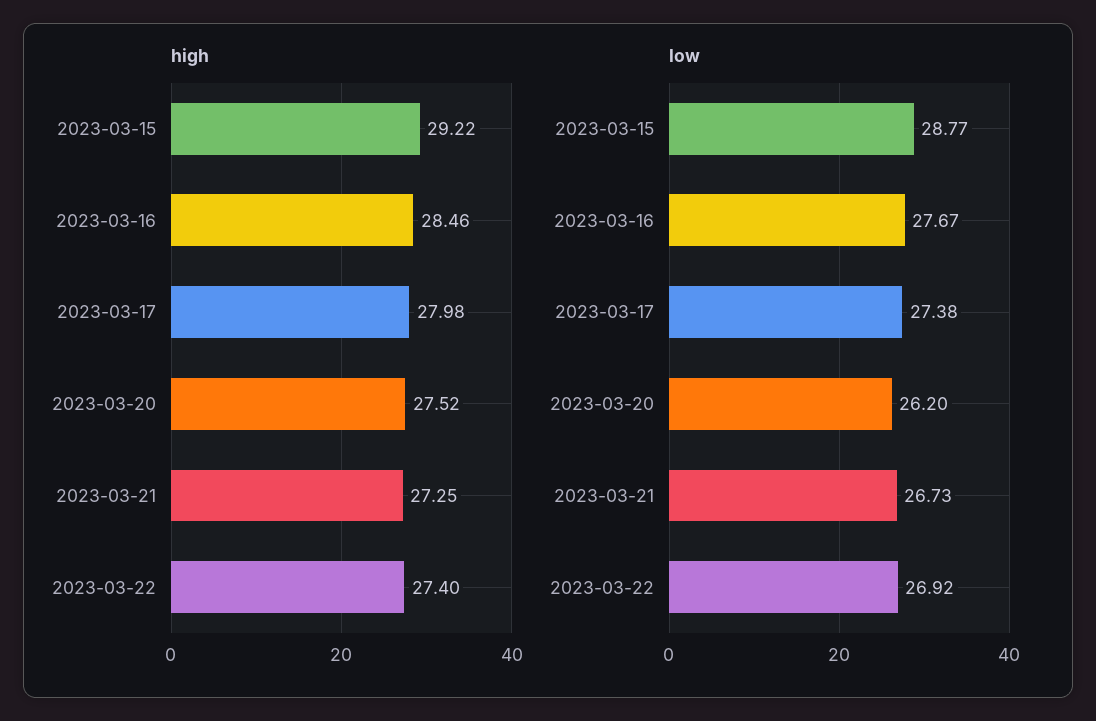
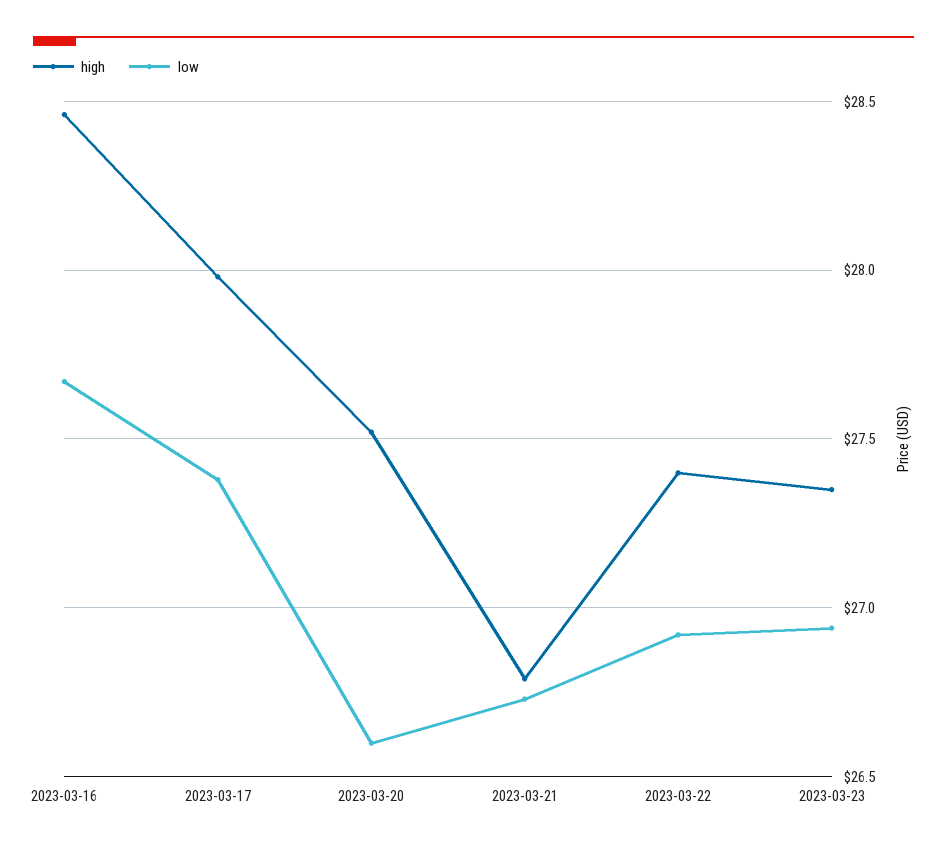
high, 2023-03-15: 29.22 -> none
high, 2023-03-21: 27.25 -> 26.8
low, 2023-03-15: 28.77 -> none
low, 2023-03-20: 26.2 -> 26.6
high, 2023-03-23: none -> 27.35
low, 2023-03-23: none -> 26.95

